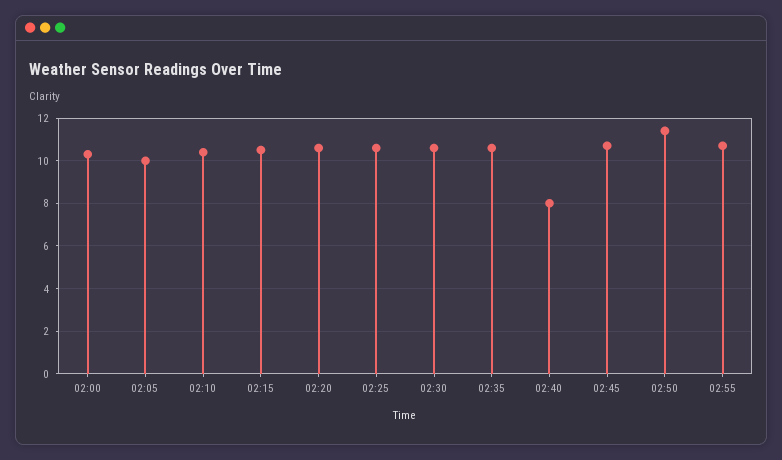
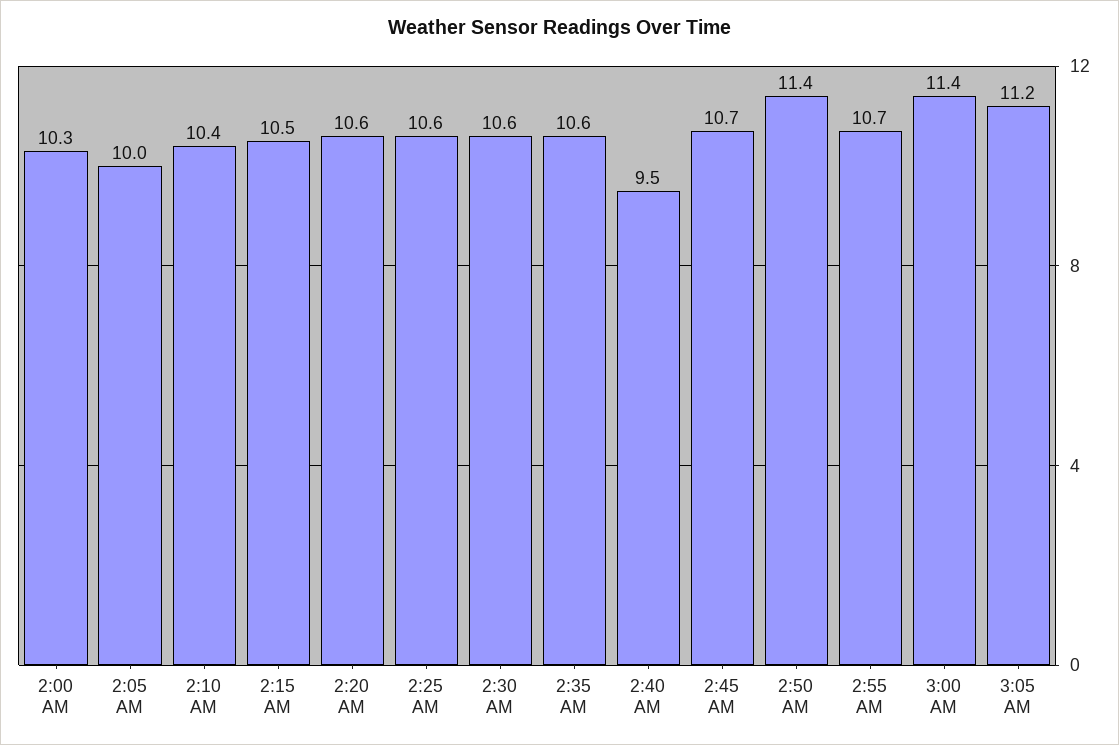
02:40: 8 -> 9.5
3:00 AM: none -> 11.4
3:05 AM: none -> 11.2

